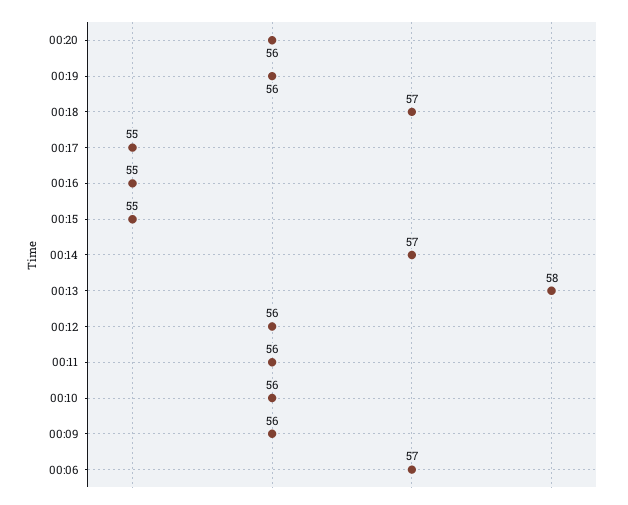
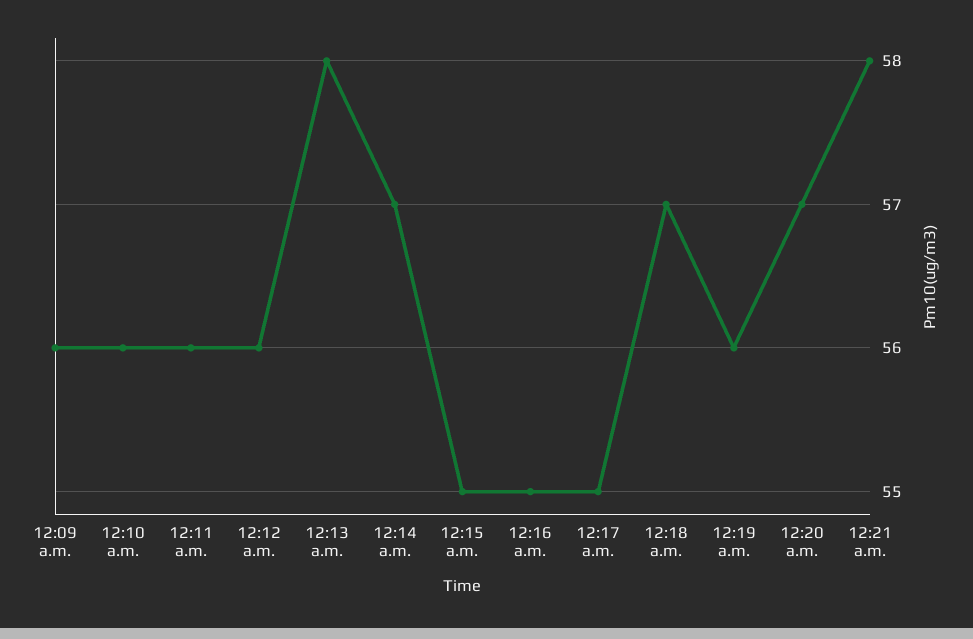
00:20: 56 -> 57
00:06: 57 -> none
12:21 a.m.: none -> 58

